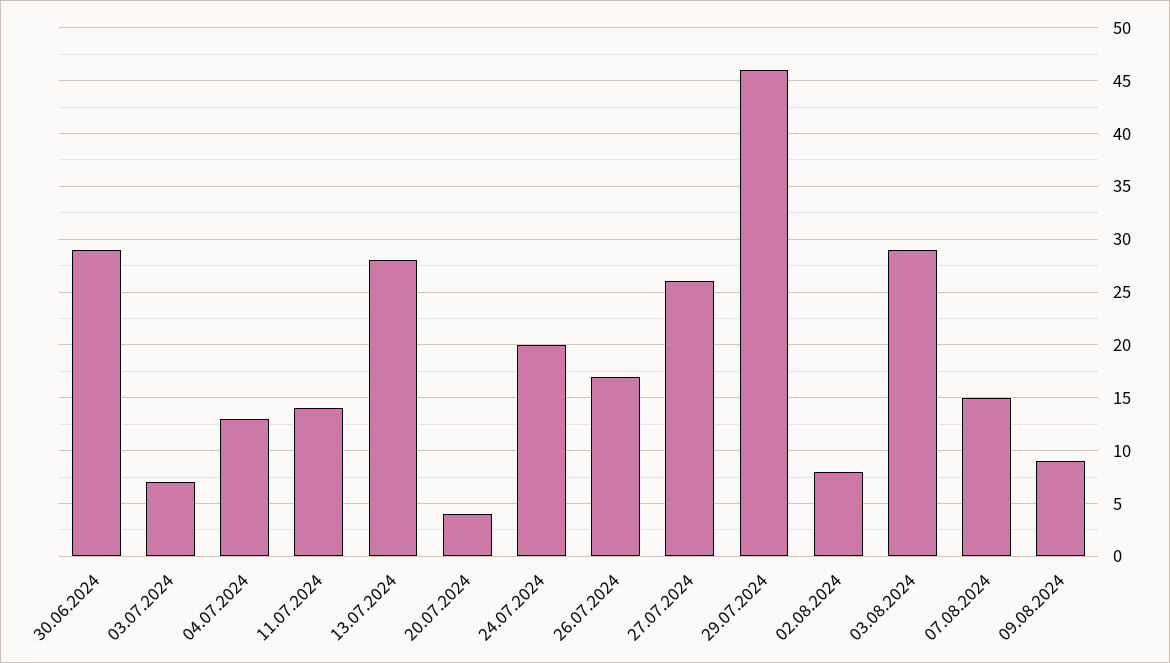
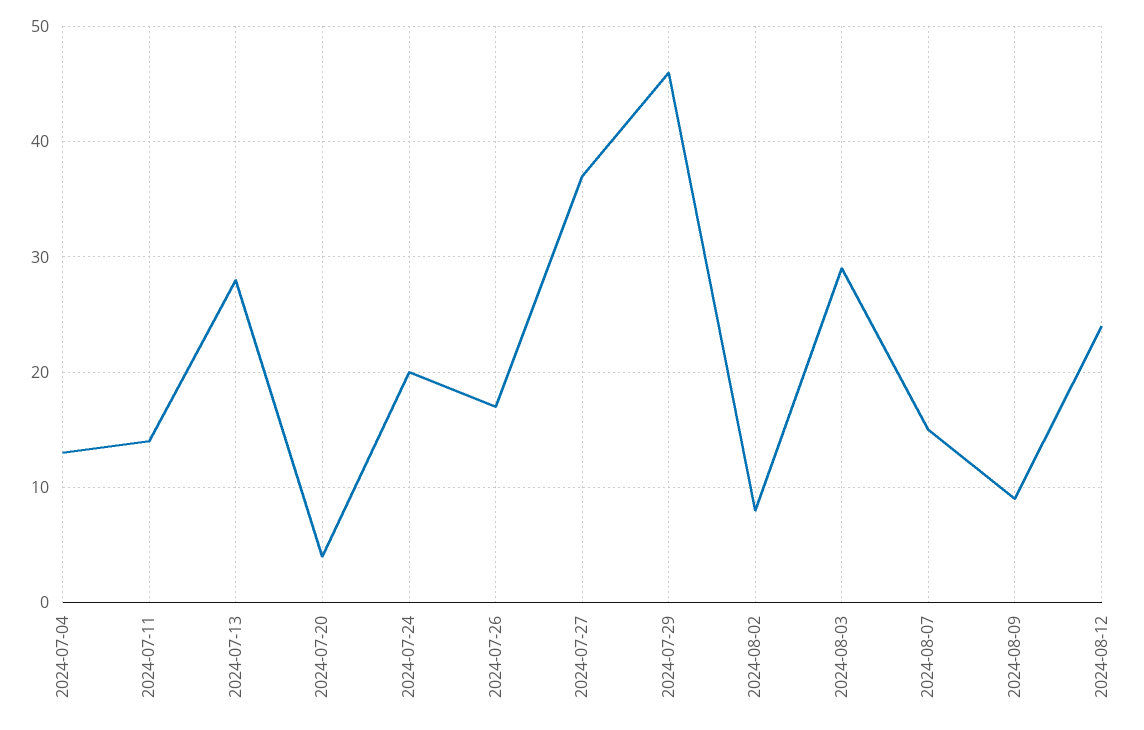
30.06.2024: 29 -> none
03.07.2024: 7 -> none
27.07.2024: 26 -> 37
2024-08-12: none -> 24

